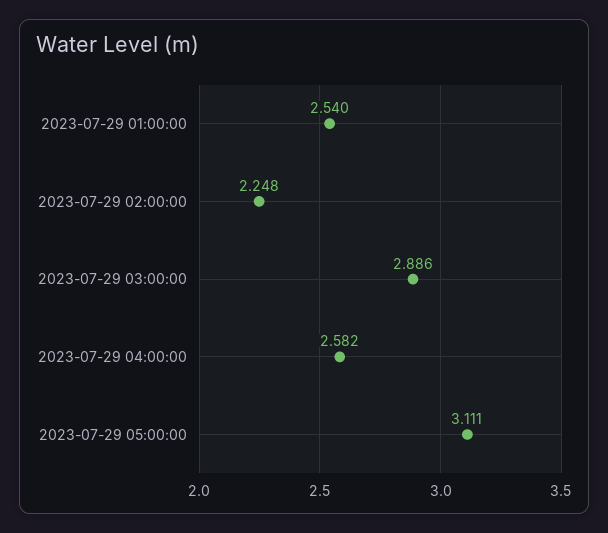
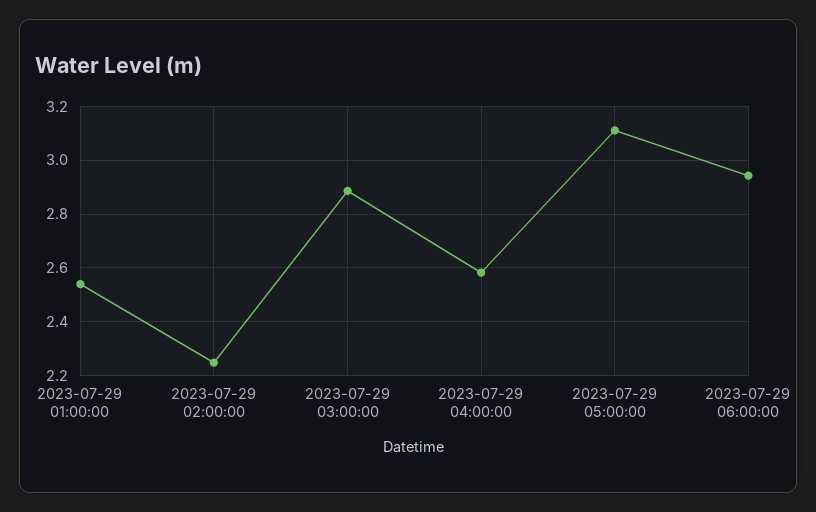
2023-07-29 06:00:00: none -> 2.95

